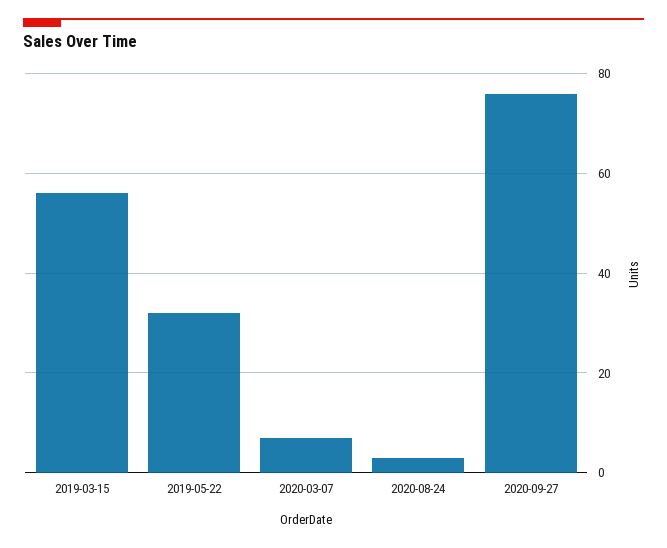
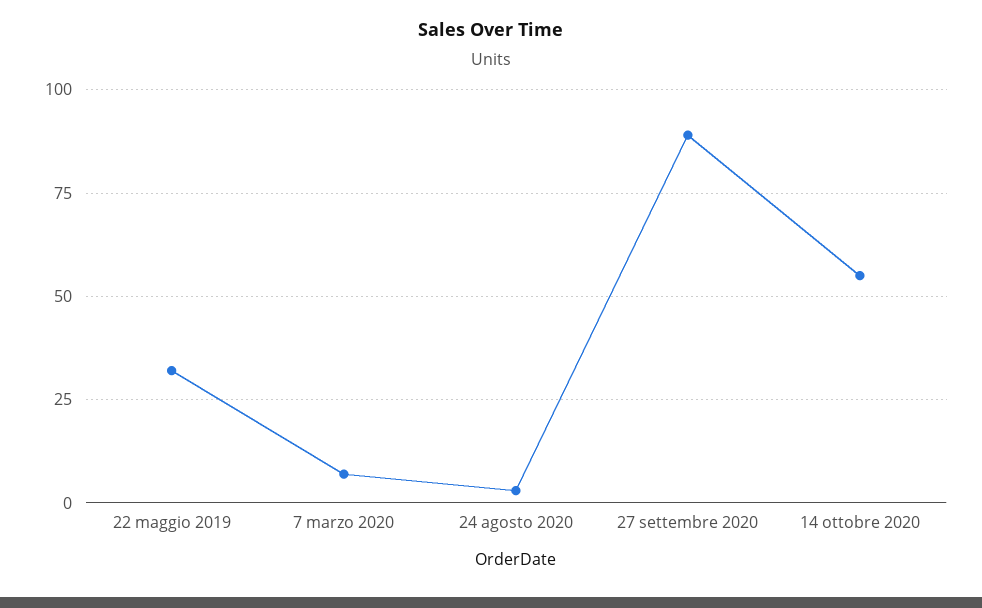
2019-03-15: 55 -> none
2020-09-27: 75 -> 90
14 ottobre 2020: none -> 55

